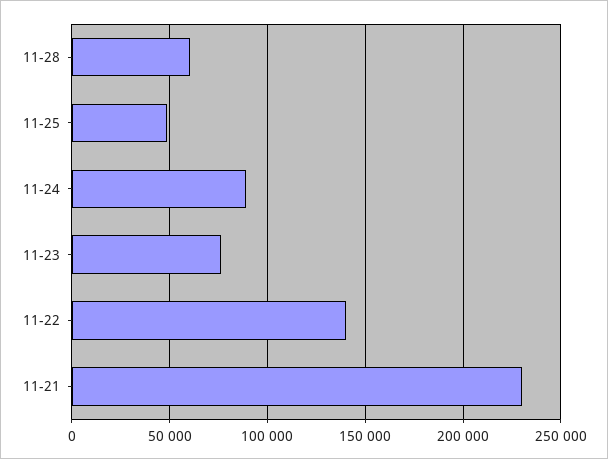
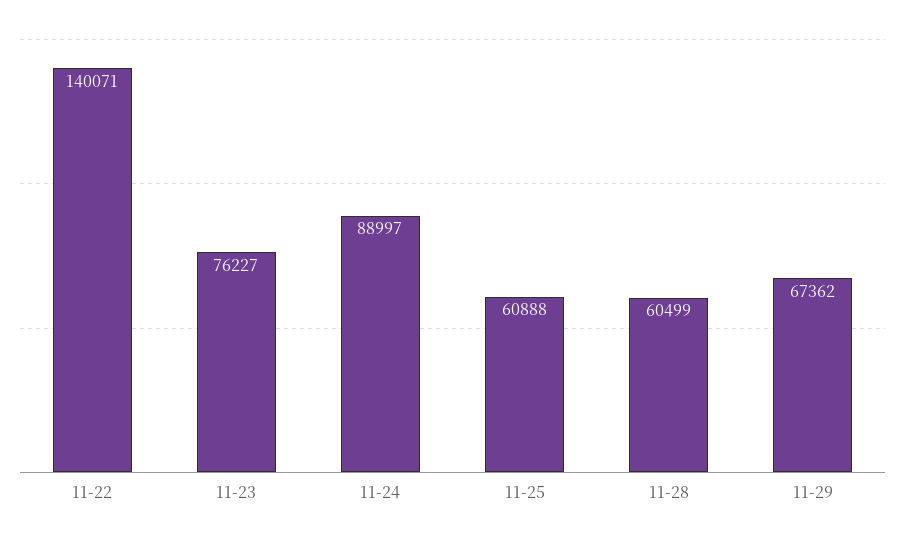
11-25: 50000 -> 60888
11-21: 230000 -> none
11-29: none -> 67362

